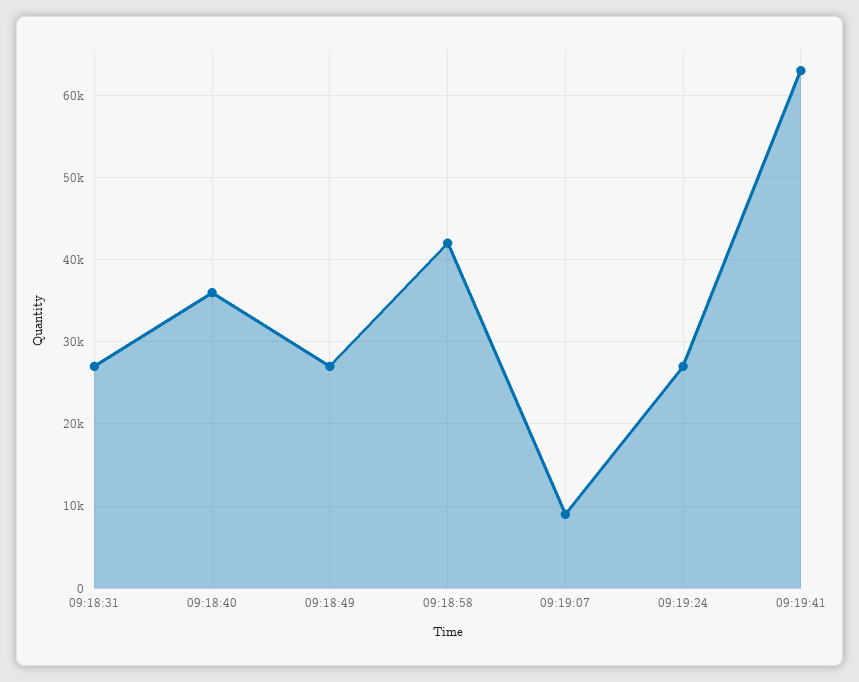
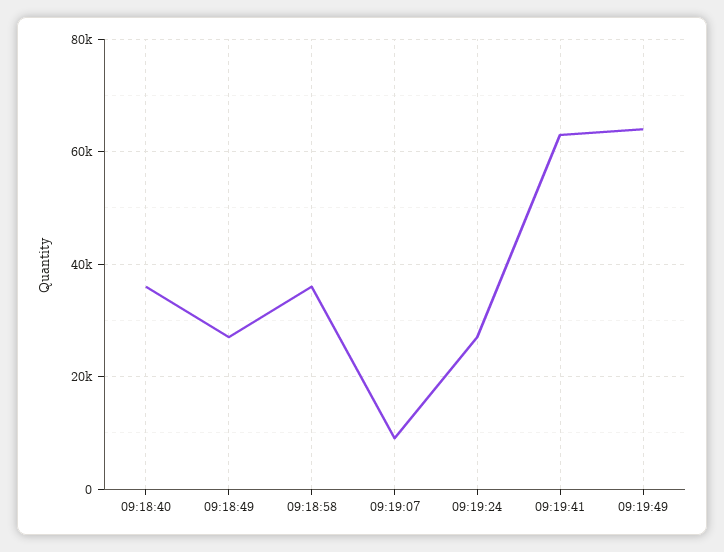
09:18:31: 27000 -> none
09:18:58: 42000 -> 36000
09:19:49: none -> 64000

